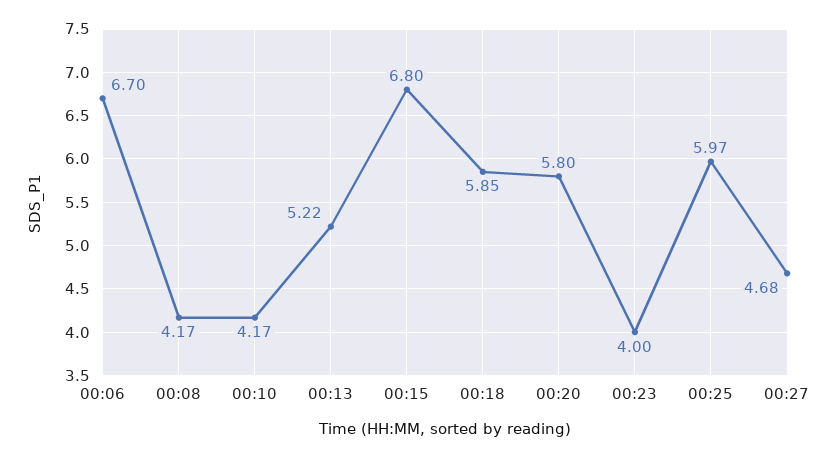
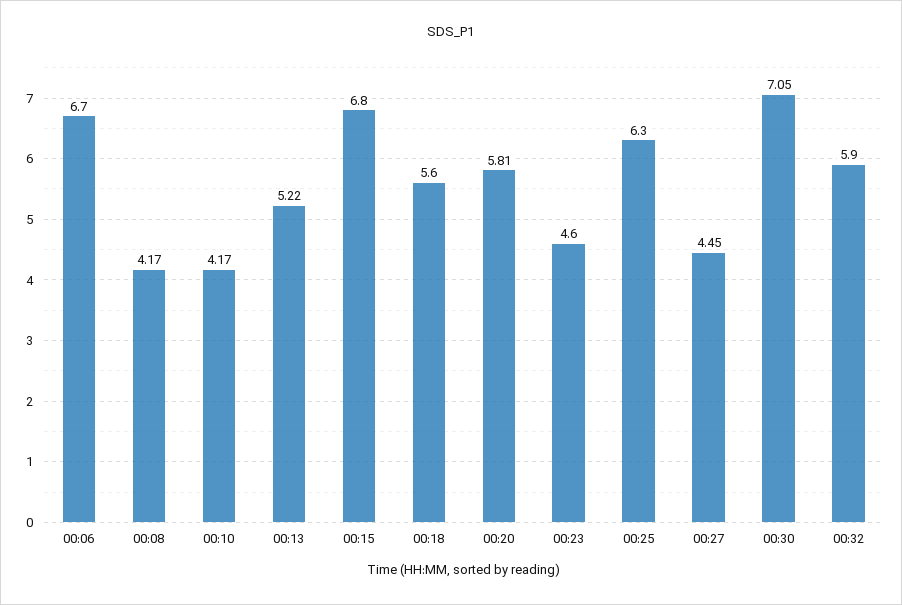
00:18: 5.85 -> 5.6
00:20: 5.8 -> 5.81
00:23: 4 -> 4.6
00:25: 5.97 -> 6.3
00:27: 4.68 -> 4.45
00:30: none -> 7.05
00:32: none -> 5.9

